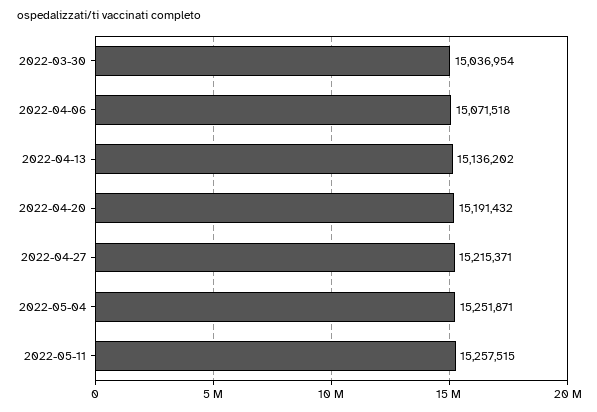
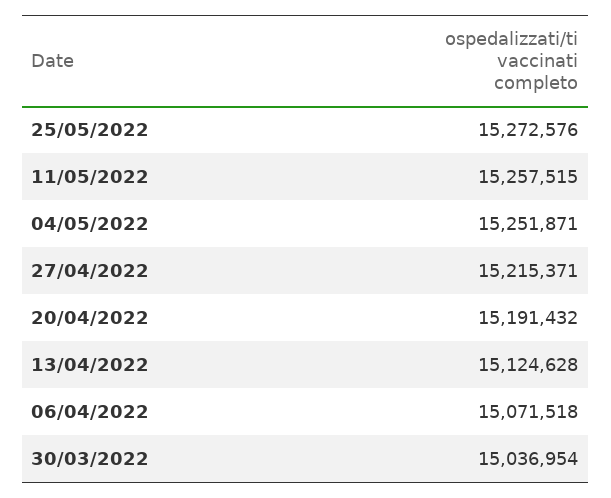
2022-04-13: 15136202 -> 15124628
25/05/2022: none -> 15272576

